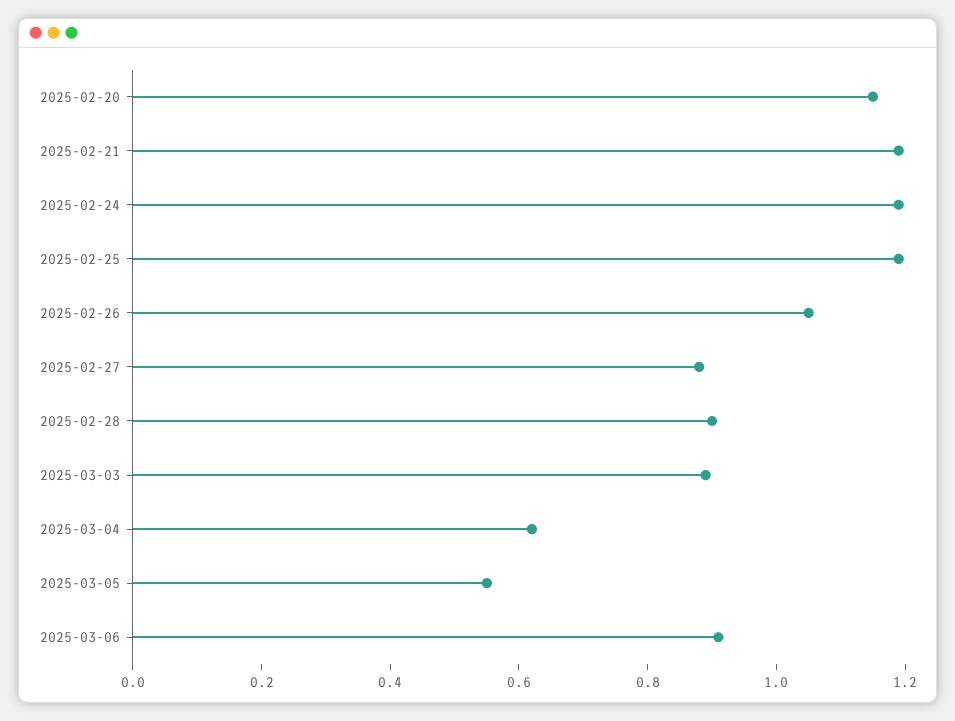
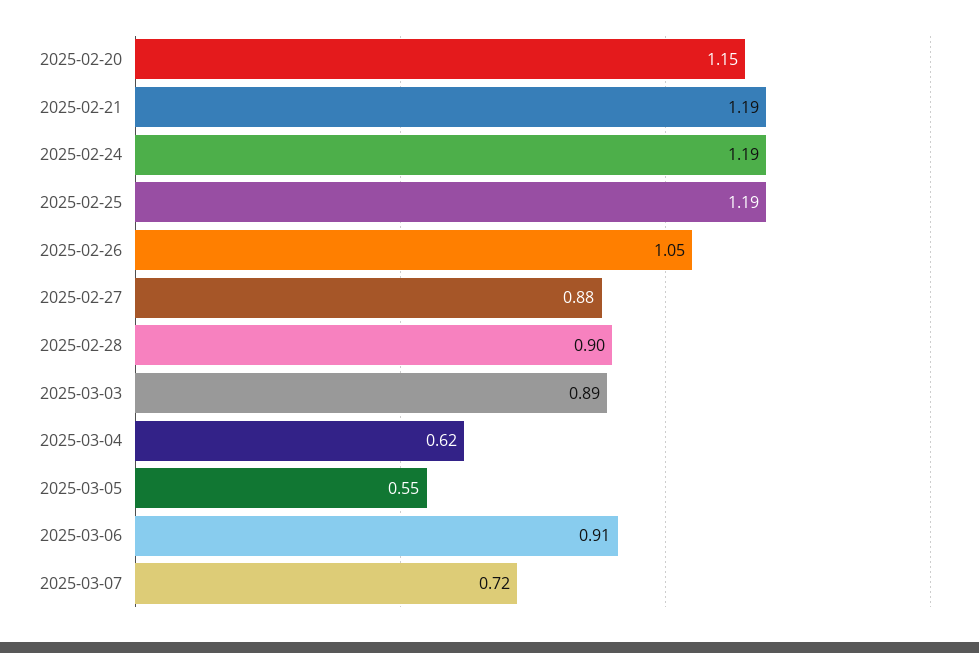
2025-03-07: none -> 0.72

